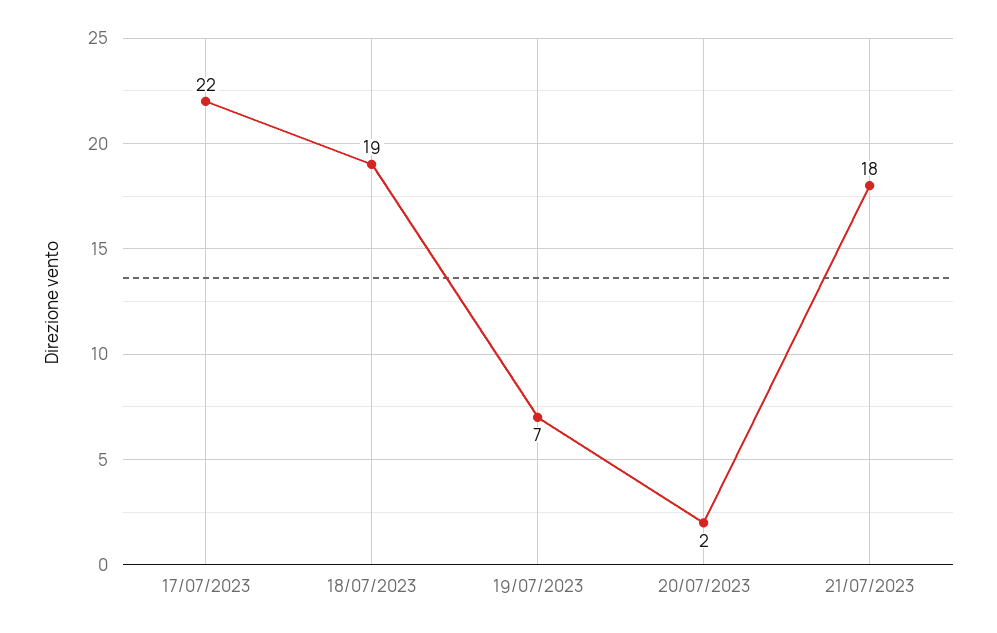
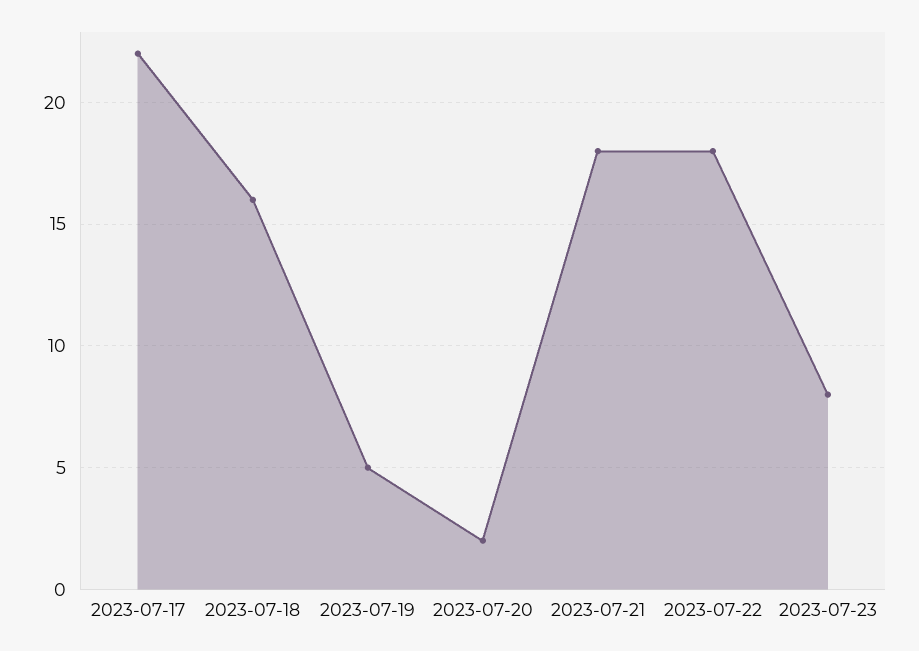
18/07/2023: 19 -> 16
19/07/2023: 7 -> 5
2023-07-22: none -> 18
2023-07-23: none -> 8

